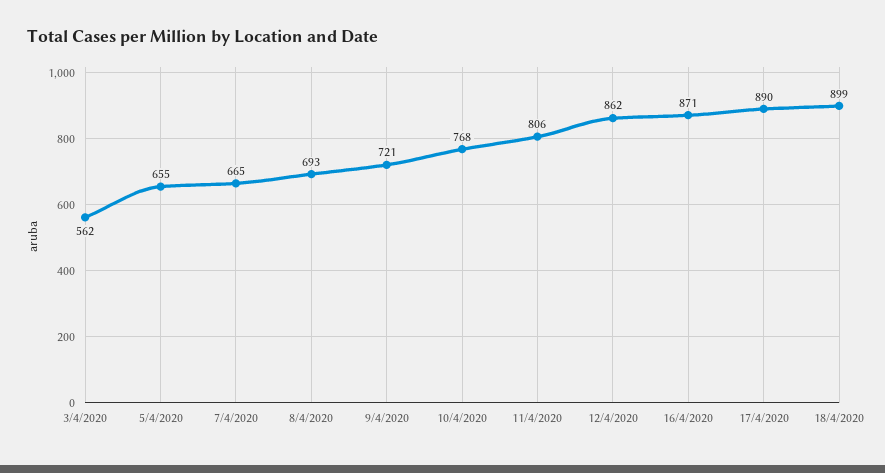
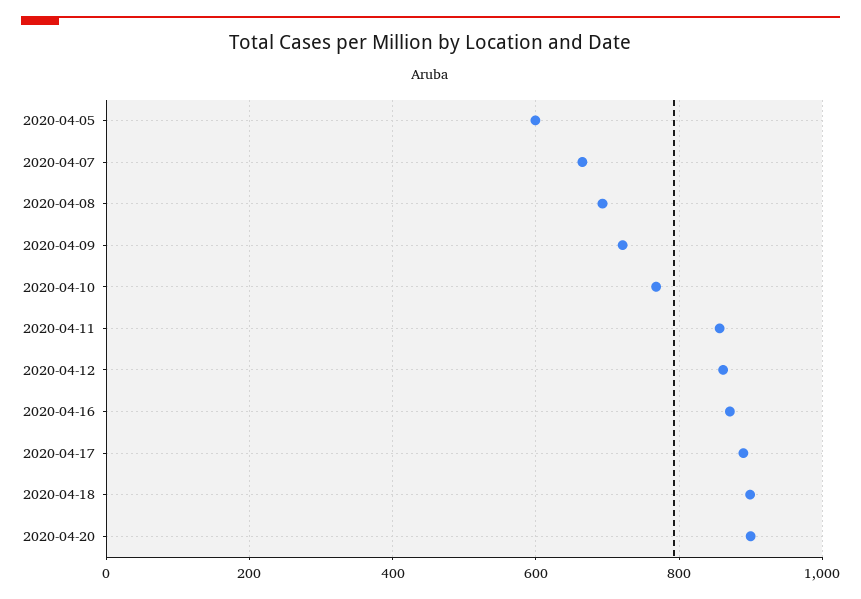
3/4/2020: 562 -> none
5/4/2020: 655 -> 600
11/4/2020: 806 -> 860
2020-04-20: none -> 900

